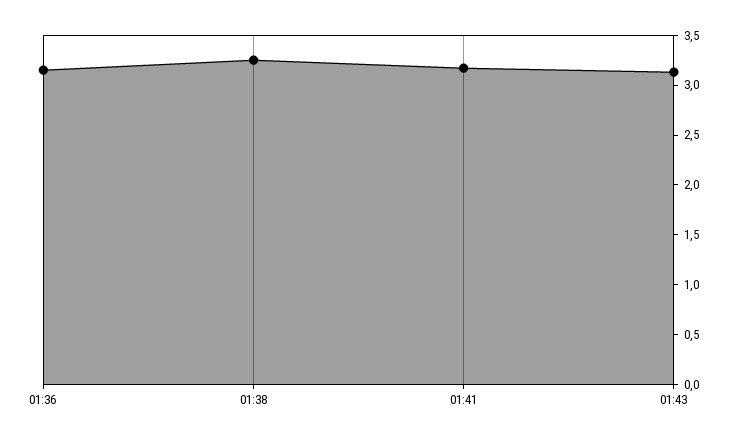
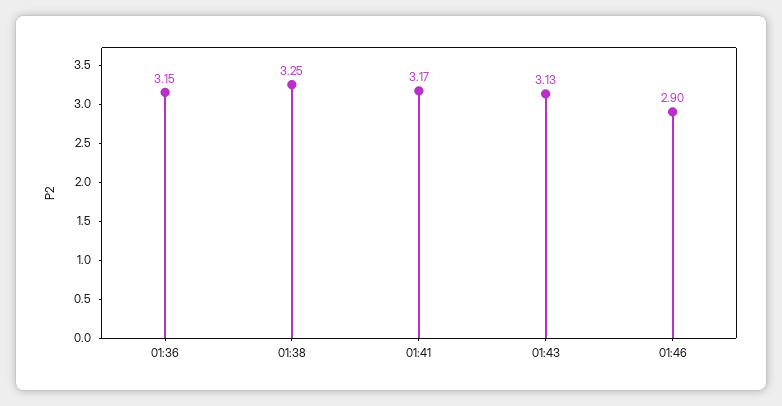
01:46: none -> 2.9

